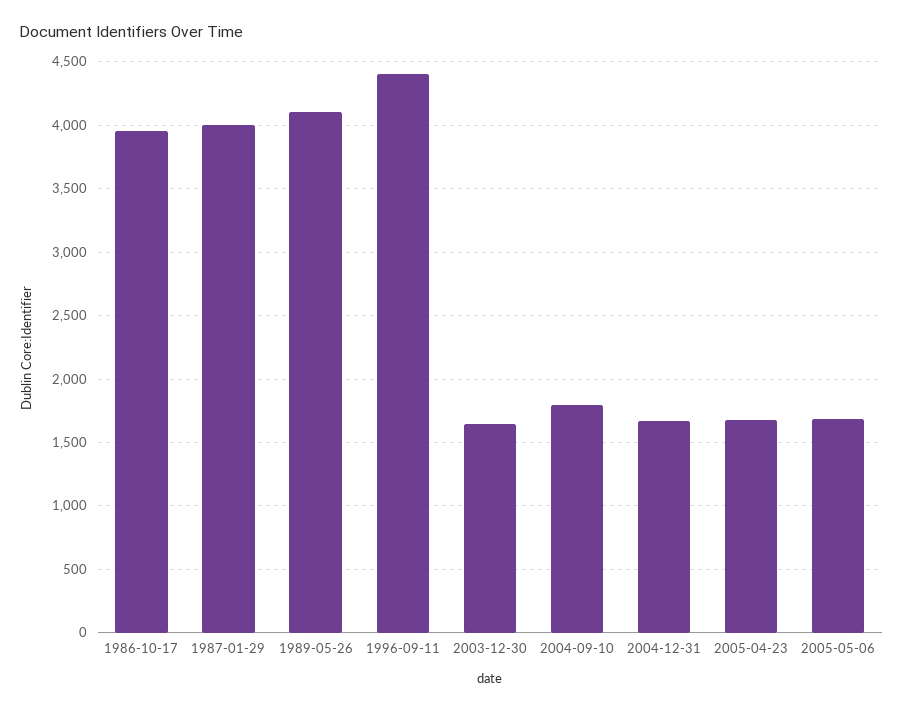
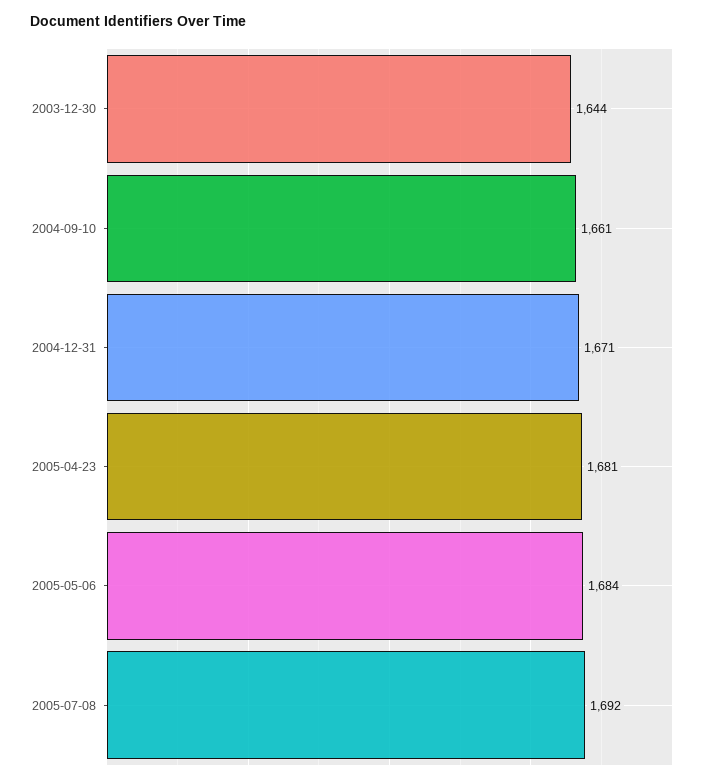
1986-10-17: 3950 -> none
1987-01-29: 4000 -> none
1989-05-26: 4100 -> none
1996-09-11: 4400 -> none
2004-09-10: 1800 -> 1661
2005-07-08: none -> 1692

